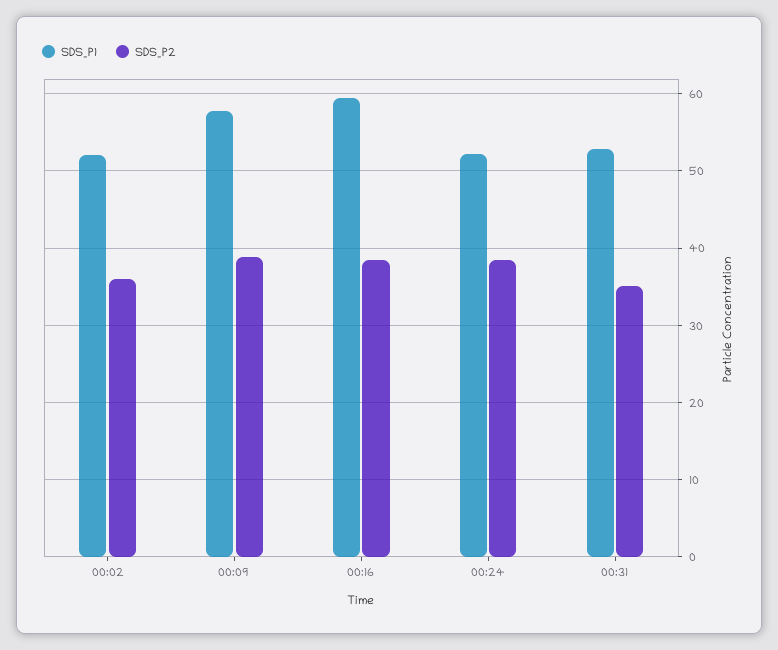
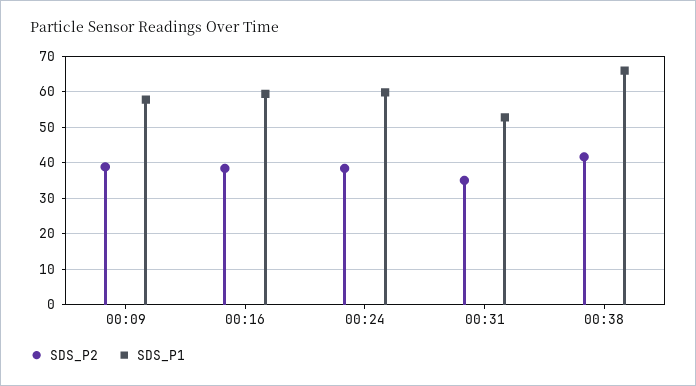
SDS_P1, 00:02: 52 -> none
SDS_P2, 00:02: 36 -> none
SDS_P1, 00:24: 52 -> 60
SDS_P2, 00:38: none -> 42
SDS_P1, 00:38: none -> 66

